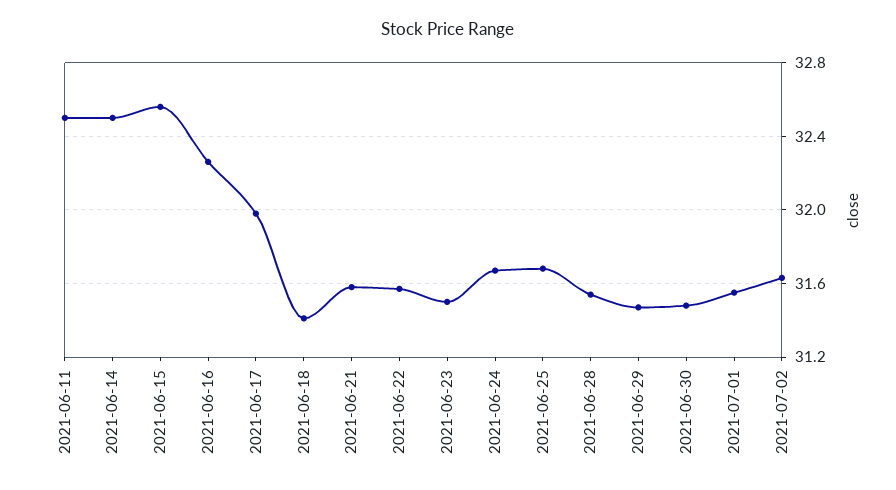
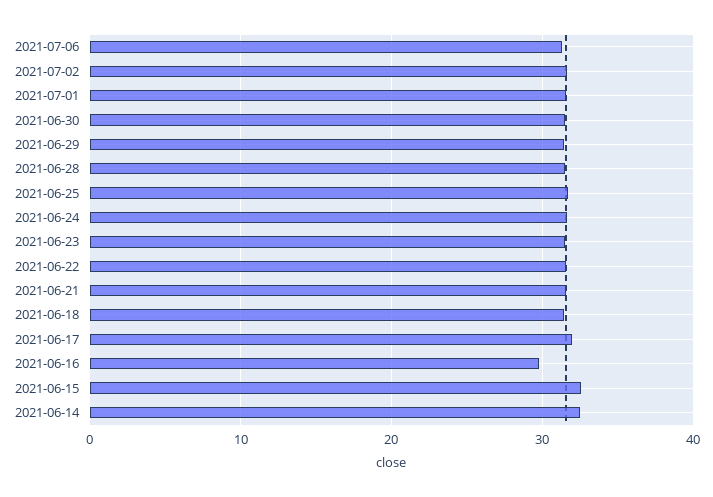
2021-06-11: 32.5 -> none
2021-06-16: 32.25 -> 30
2021-07-06: none -> 31

